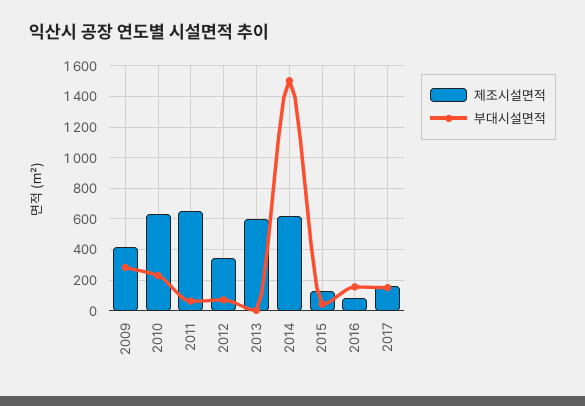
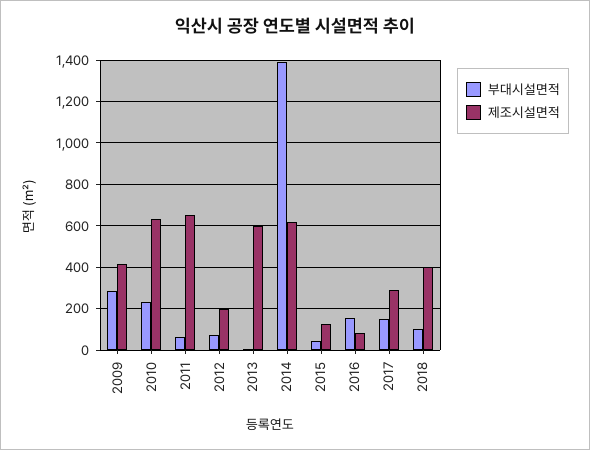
제조시설면적, 2012: 350 -> 200
부대시설면적, 2014: 1500 -> 1400
제조시설면적, 2017: 150 -> 300
부대시설면적, 2018: none -> 100
제조시설면적, 2018: none -> 400

